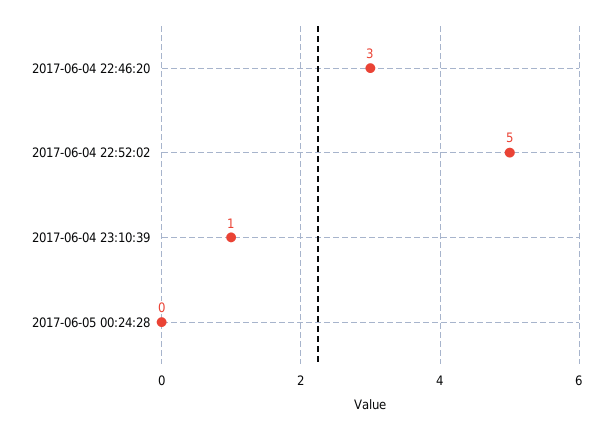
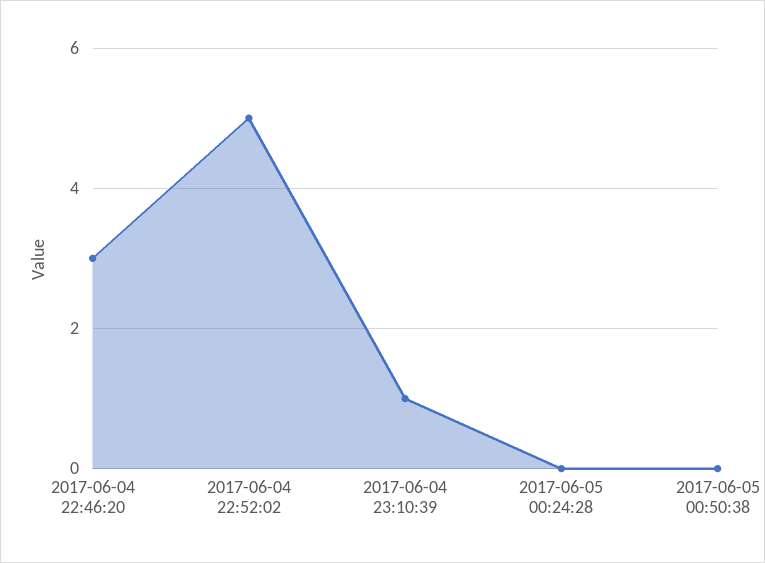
2017-06-05 00:50:38: none -> 0

